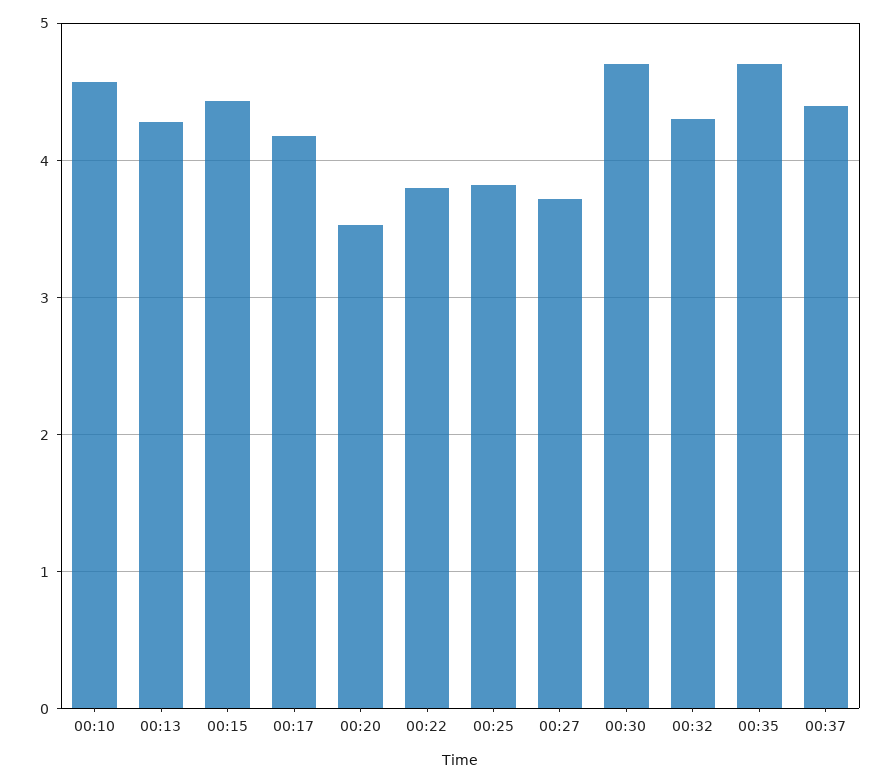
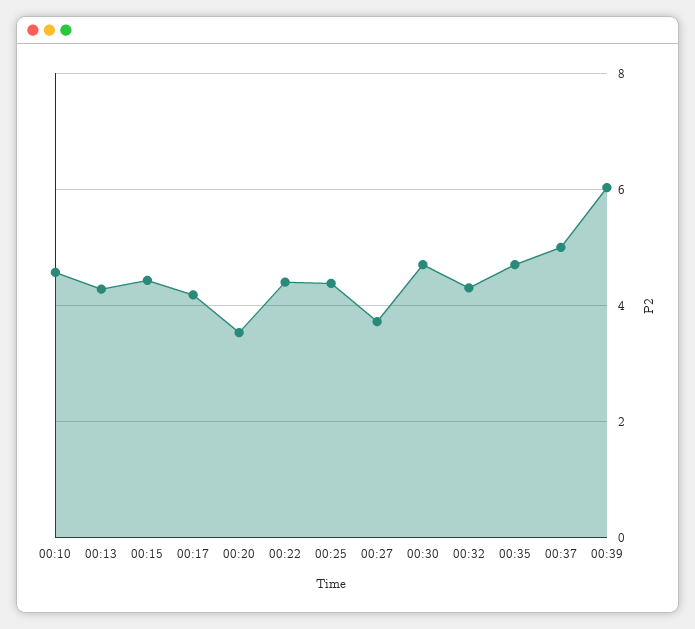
00:22: 3.8 -> 4.4
00:25: 3.8 -> 4.4
00:37: 4.4 -> 5
00:39: none -> 6

